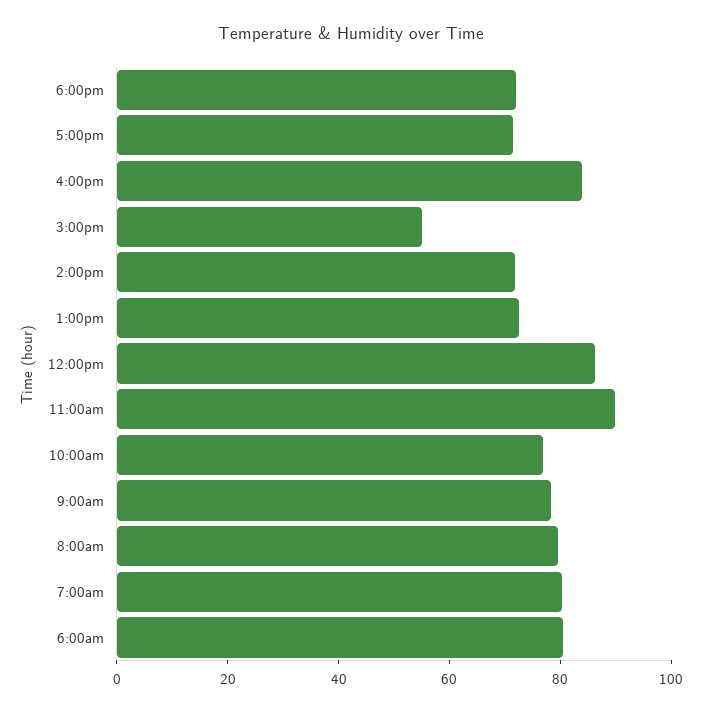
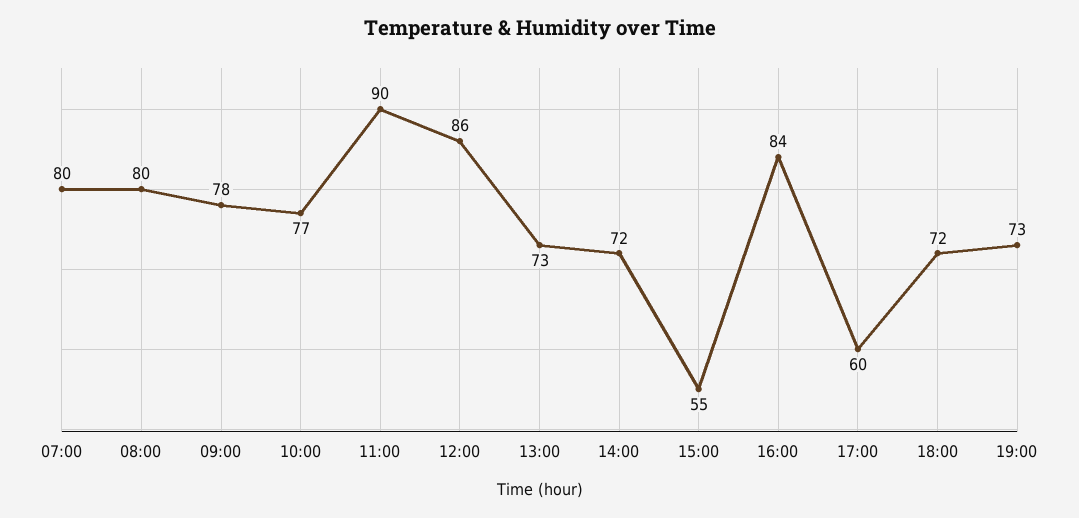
5:00pm: 70 -> 60
6:00am: 80 -> none
19:00: none -> 73

